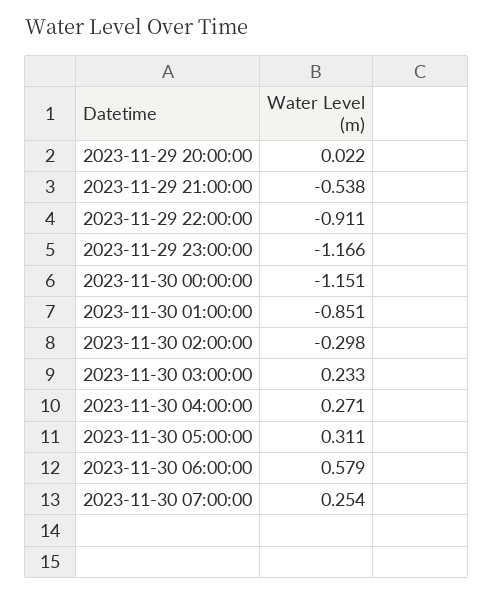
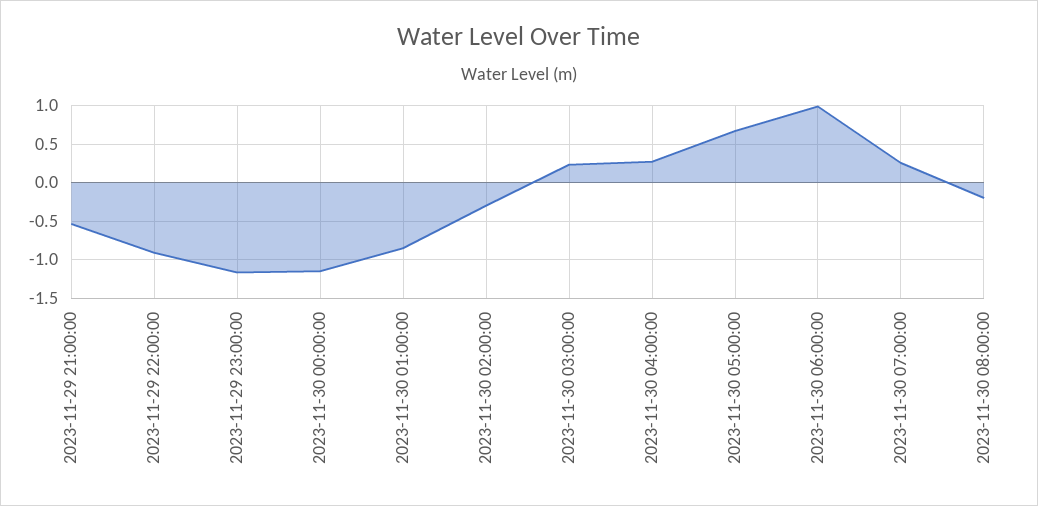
2023-11-29 20:00:00: 0.022 -> none
2023-11-30 05:00:00: 0.311 -> 0.7
2023-11-30 06:00:00: 0.579 -> 1
2023-11-30 08:00:00: none -> -0.2

